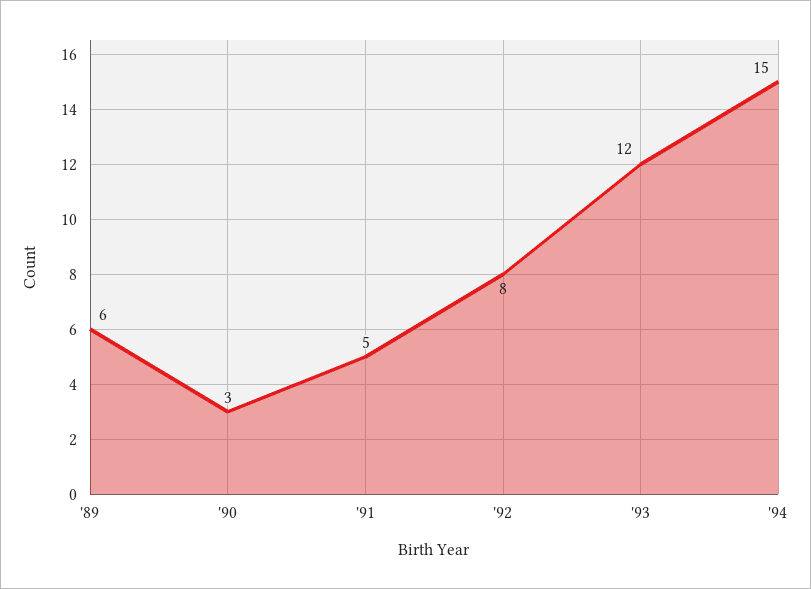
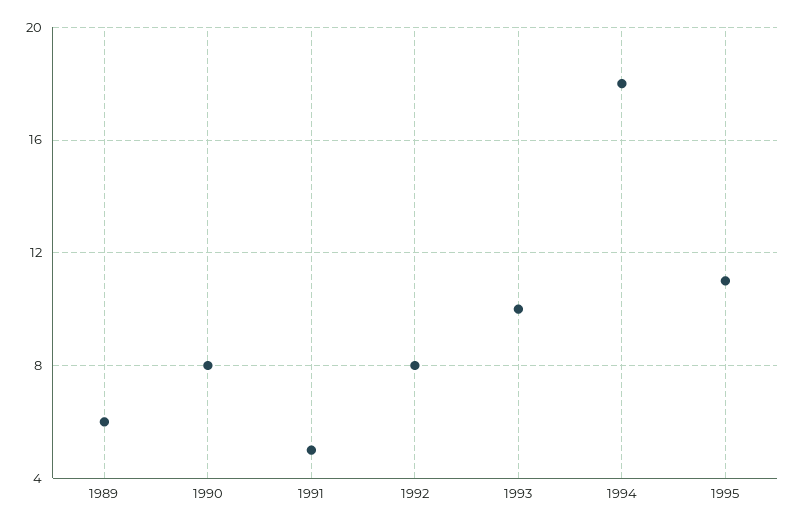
'90: 3 -> 8
'93: 12 -> 10
'94: 15 -> 18
1995: none -> 11

